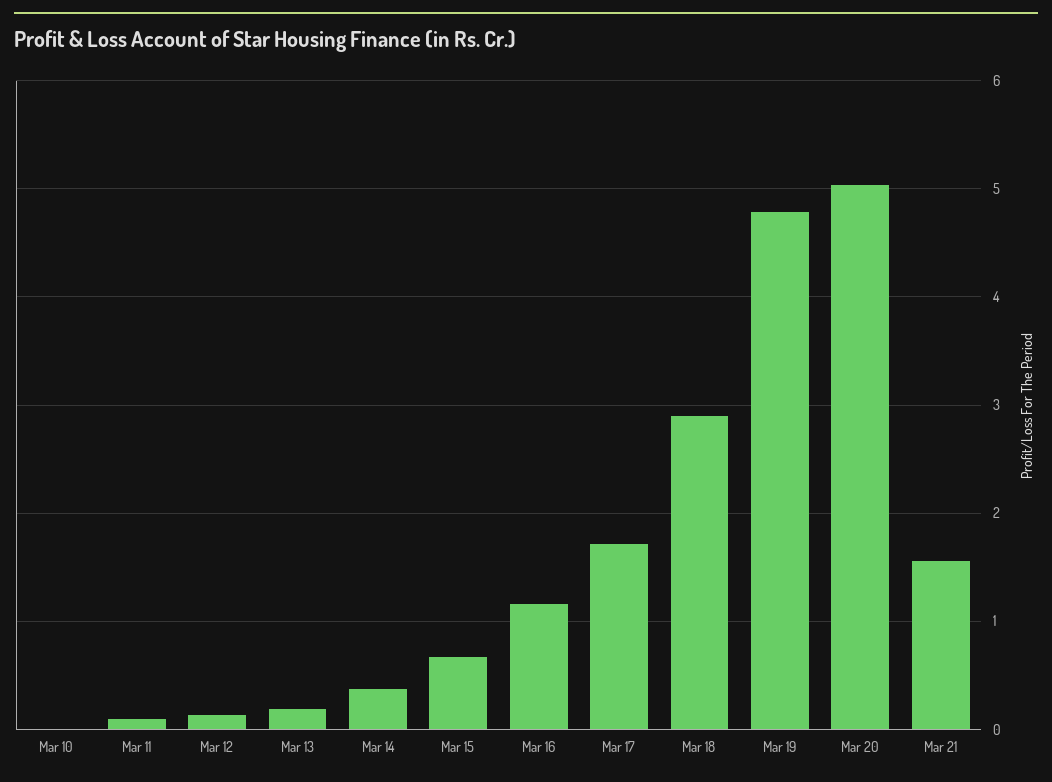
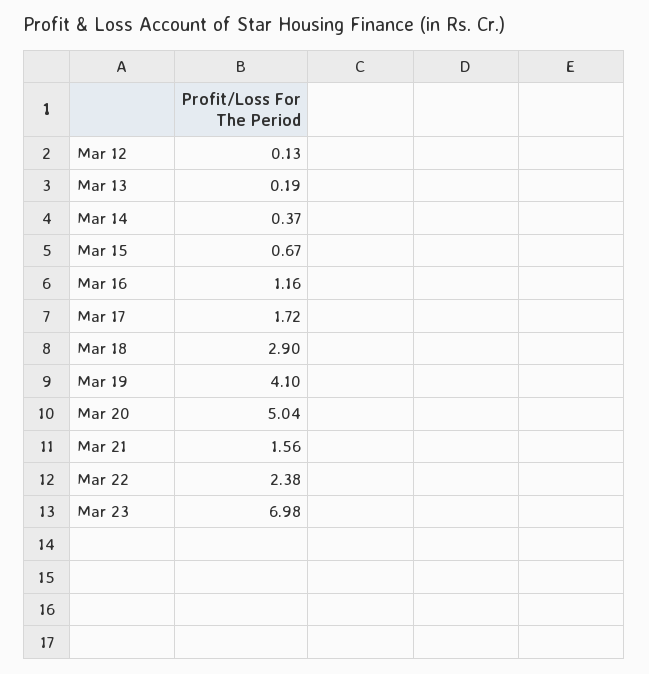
Mar 10: 0 -> none
Mar 11: 0.1 -> none
Mar 19: 4.8 -> 4.1
Mar 22: none -> 2.38
Mar 23: none -> 6.98

